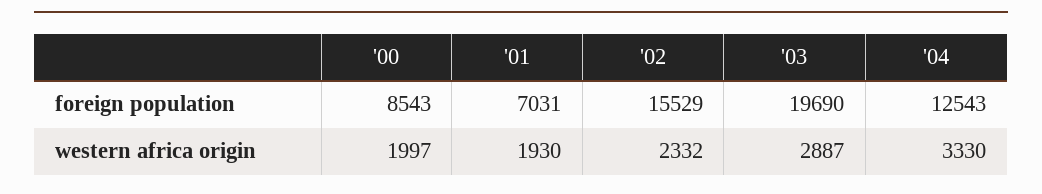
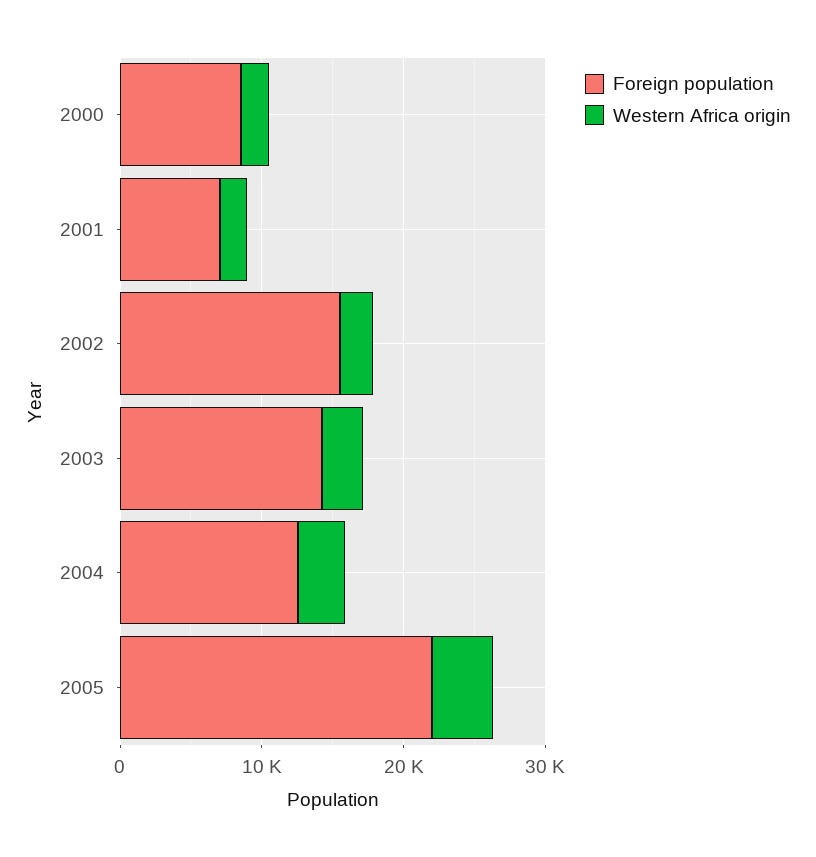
foreign population, '03: 19690 -> 14000
foreign population, 2005: none -> 22000
western africa origin, 2005: none -> 4000

